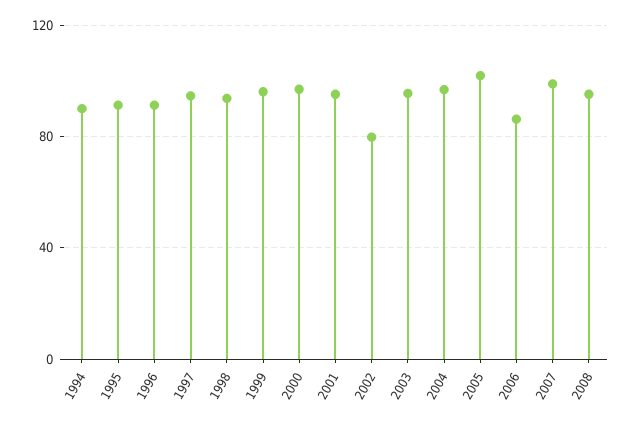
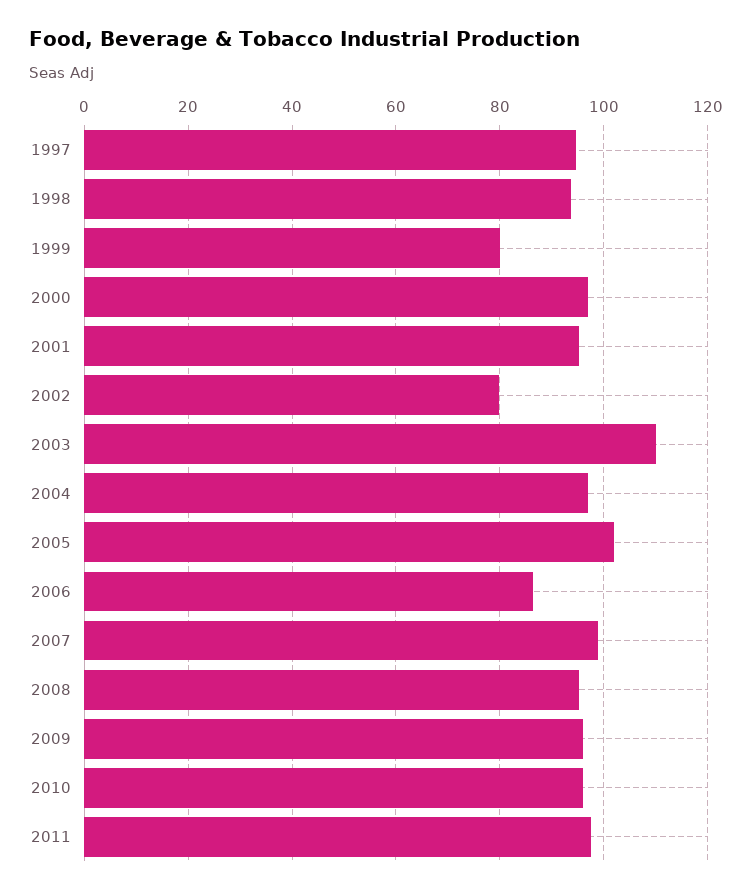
1994: 90 -> none
1995: 90 -> none
1996: 90 -> none
1999: 95 -> 80
2003: 95 -> 110
2009: none -> 96
2010: none -> 96
2011: none -> 98

